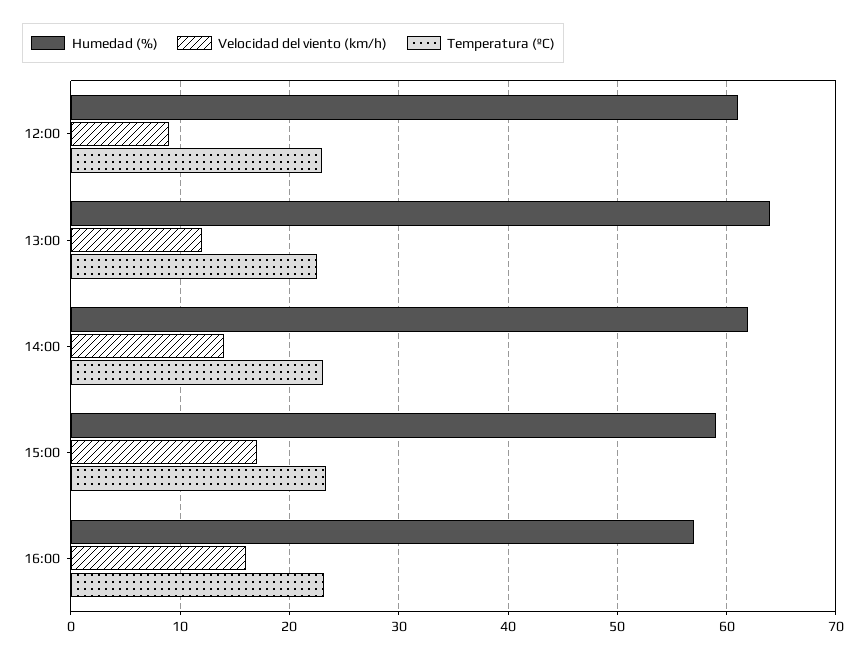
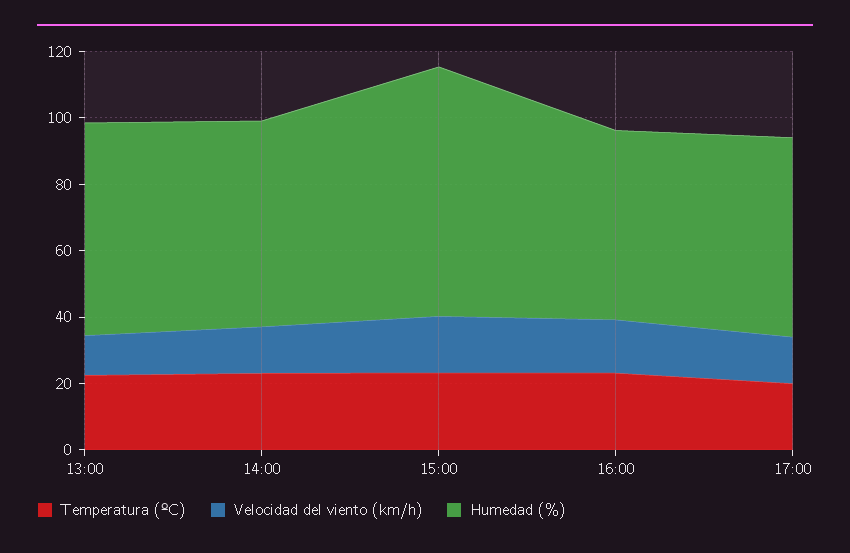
Humedad (%), 12:00: 61 -> none
Velocidad del viento (km/h), 12:00: 9 -> none
Temperatura (ºC), 12:00: 23 -> none
Humedad (%), 15:00: 59 -> 75
Temperatura (ºC), 17:00: none -> 20
Velocidad del viento (km/h), 17:00: none -> 15
Humedad (%), 17:00: none -> 60

